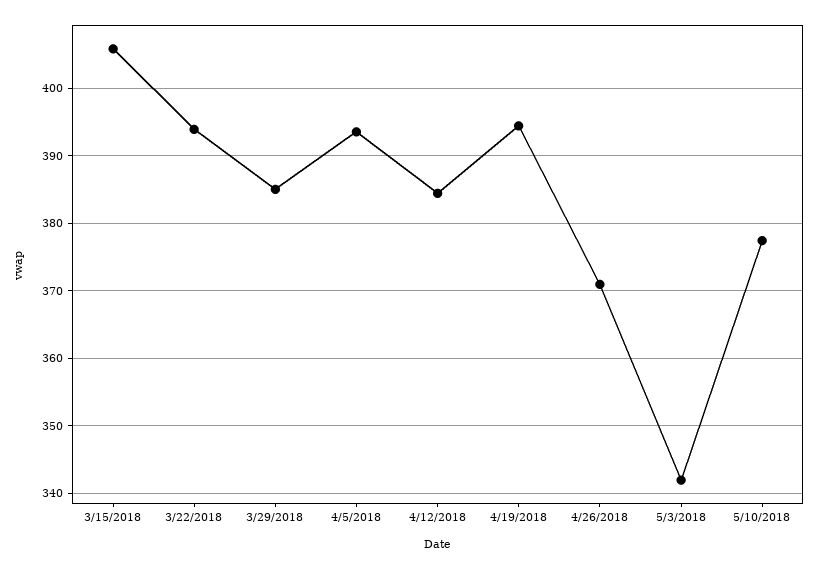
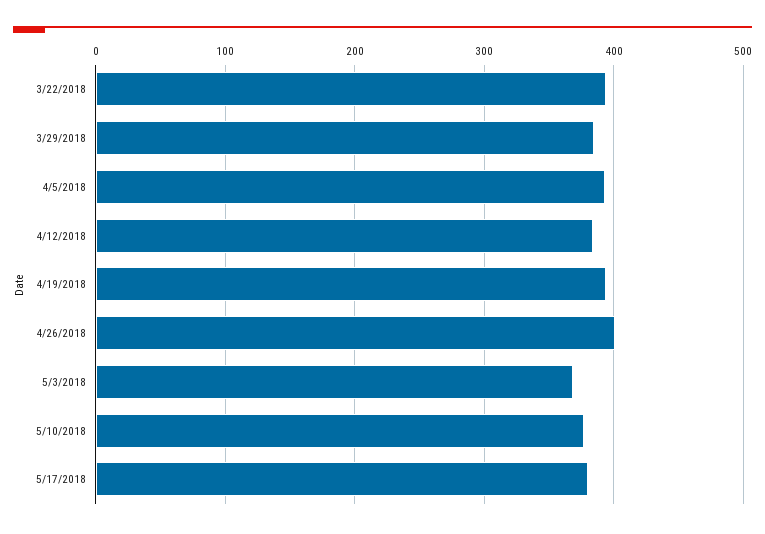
3/15/2018: 406 -> none
4/26/2018: 371 -> 400
5/3/2018: 342 -> 370
5/17/2018: none -> 380

